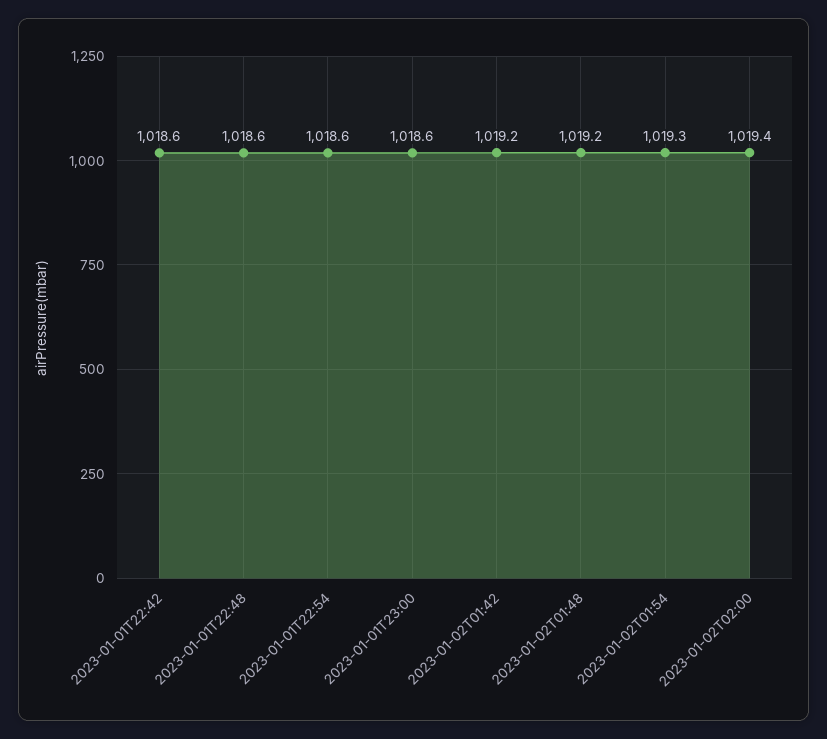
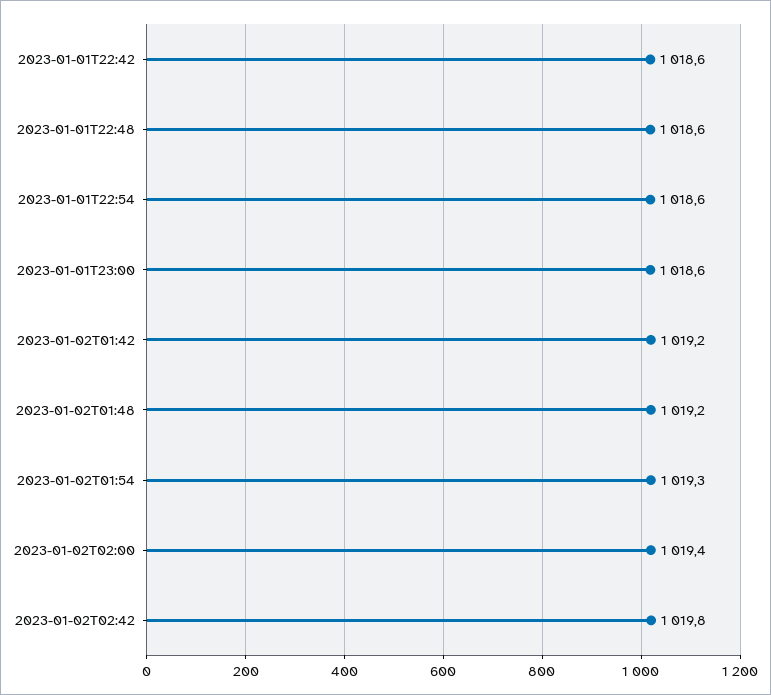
2023-01-02T02:42: none -> 1019.8

